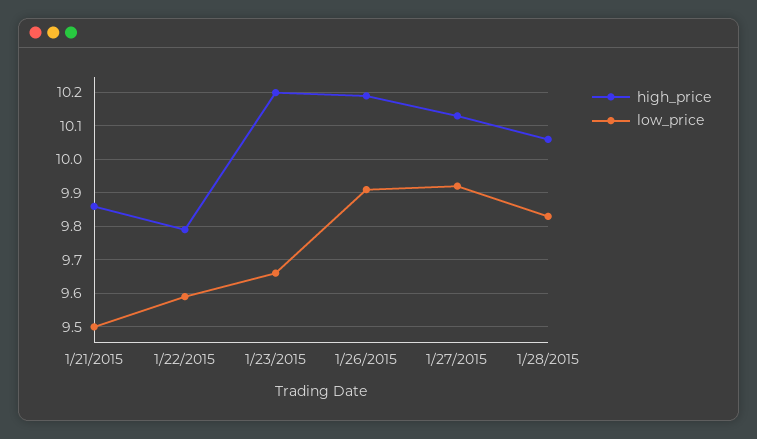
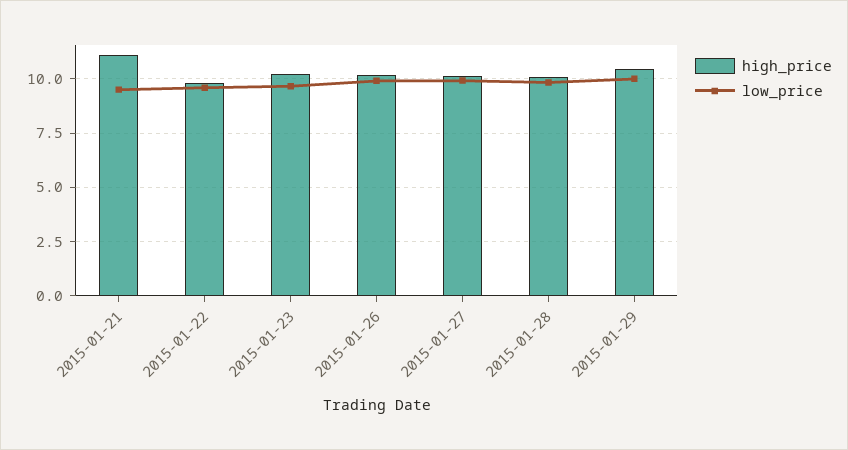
high_price, 1/21/2015: 9.85 -> 11
high_price, 2015-01-29: none -> 10.5
low_price, 2015-01-29: none -> 10

